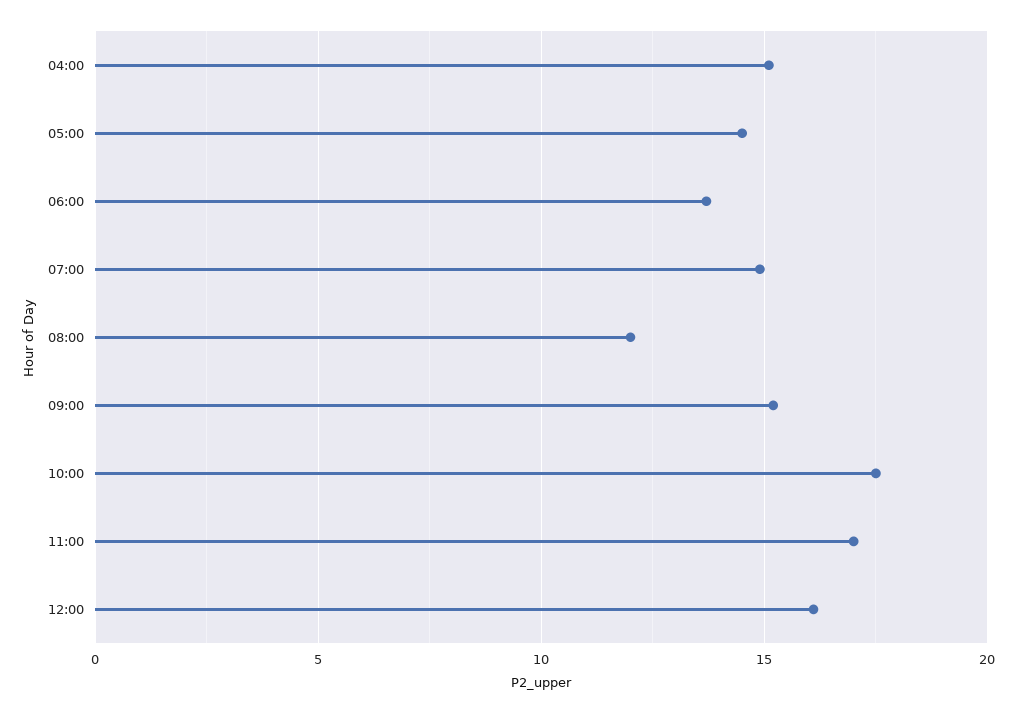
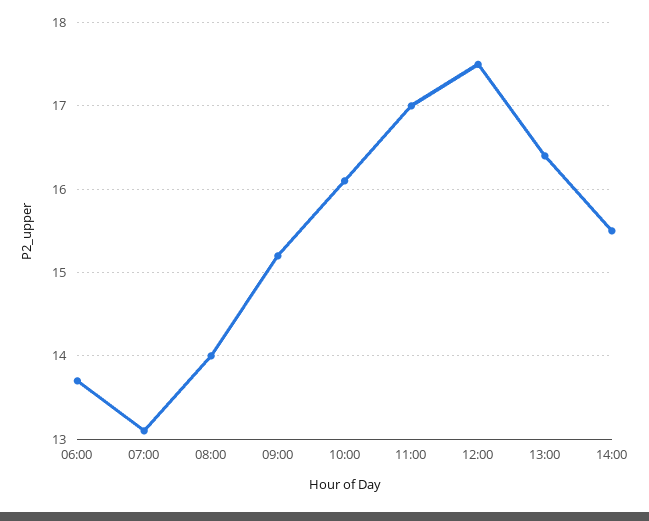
04:00: 15 -> none
05:00: 14.5 -> none
07:00: 15 -> 13.1
08:00: 12 -> 14
10:00: 17.5 -> 16.1
12:00: 16 -> 17.5
13:00: none -> 16.4
14:00: none -> 15.5

